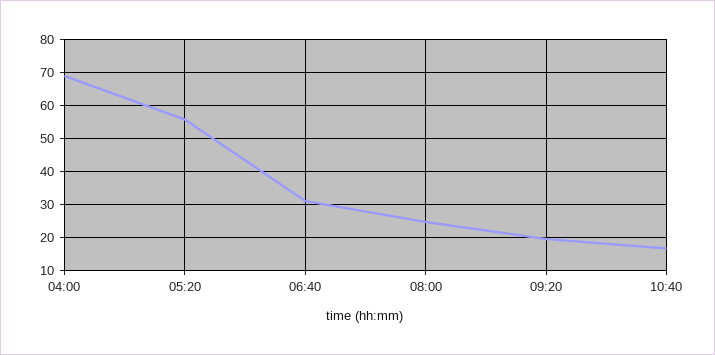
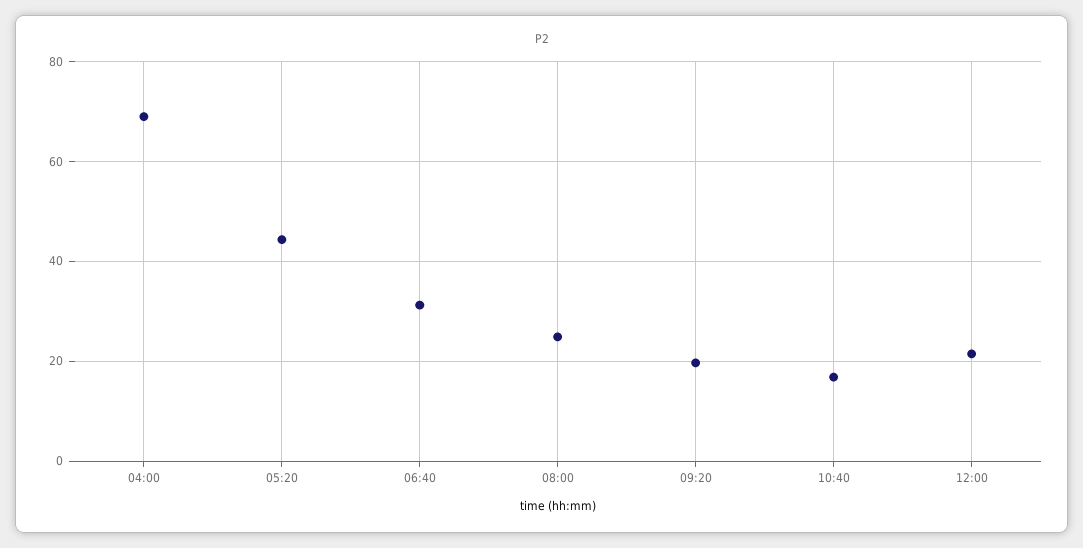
05:20: 56 -> 44
12:00: none -> 22

